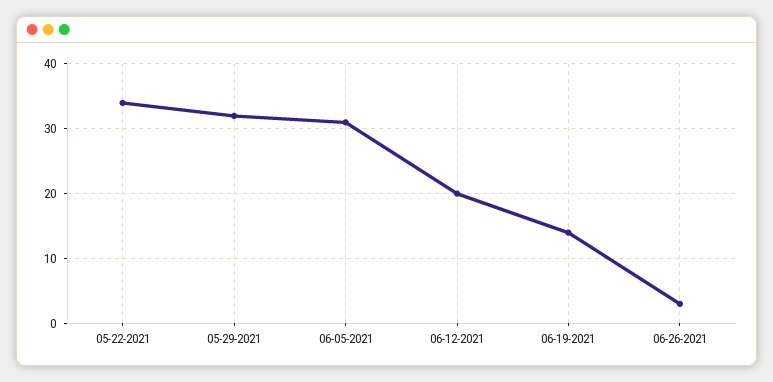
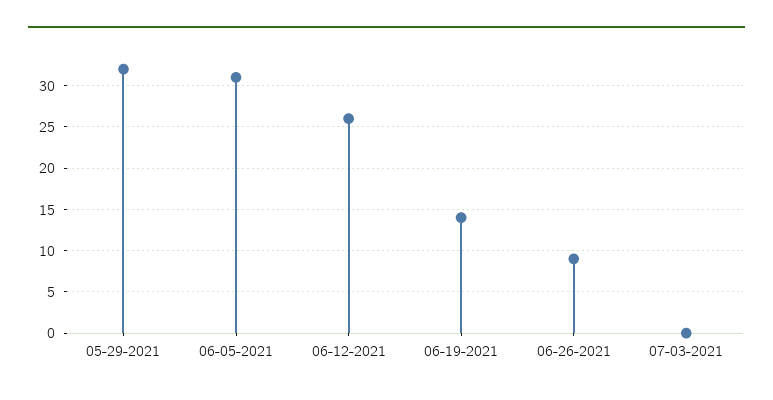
05-22-2021: 34 -> none
06-12-2021: 20 -> 26
06-26-2021: 3 -> 9
07-03-2021: none -> 0

